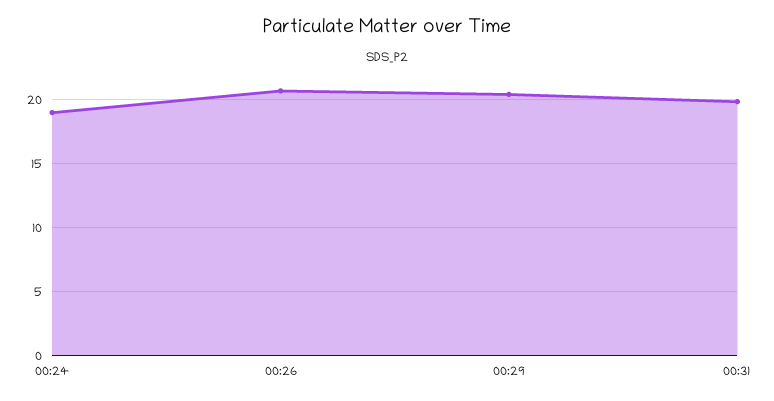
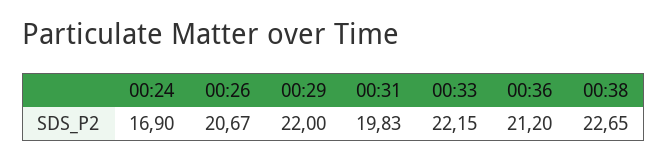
00:24: 19 -> 16.9
00:29: 20.5 -> 22
00:33: none -> 22.15
00:36: none -> 21.2
00:38: none -> 22.65

